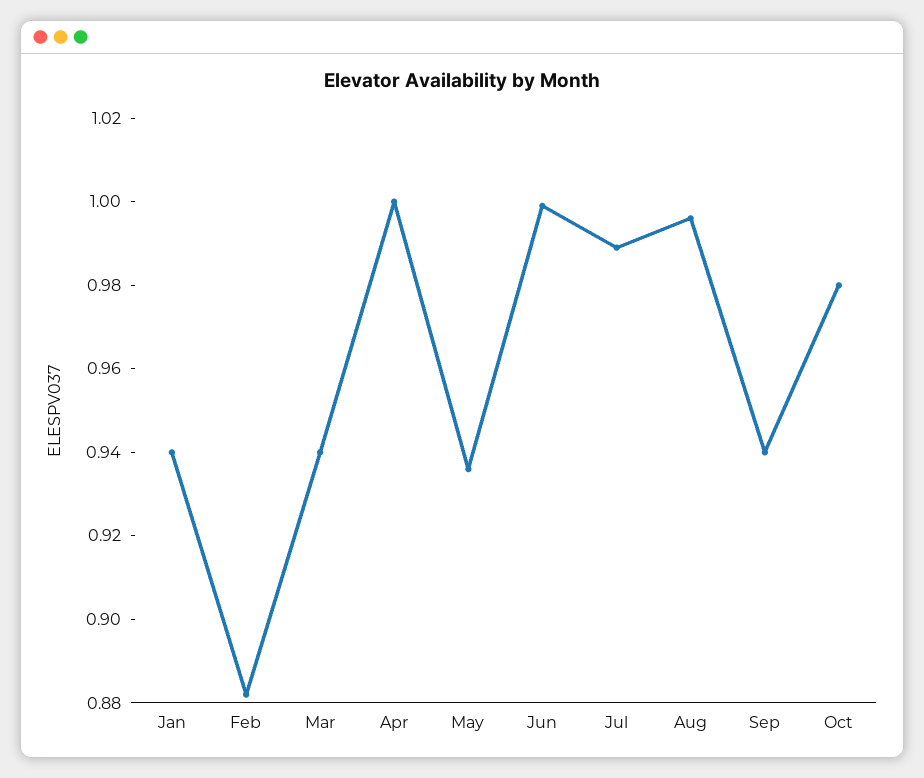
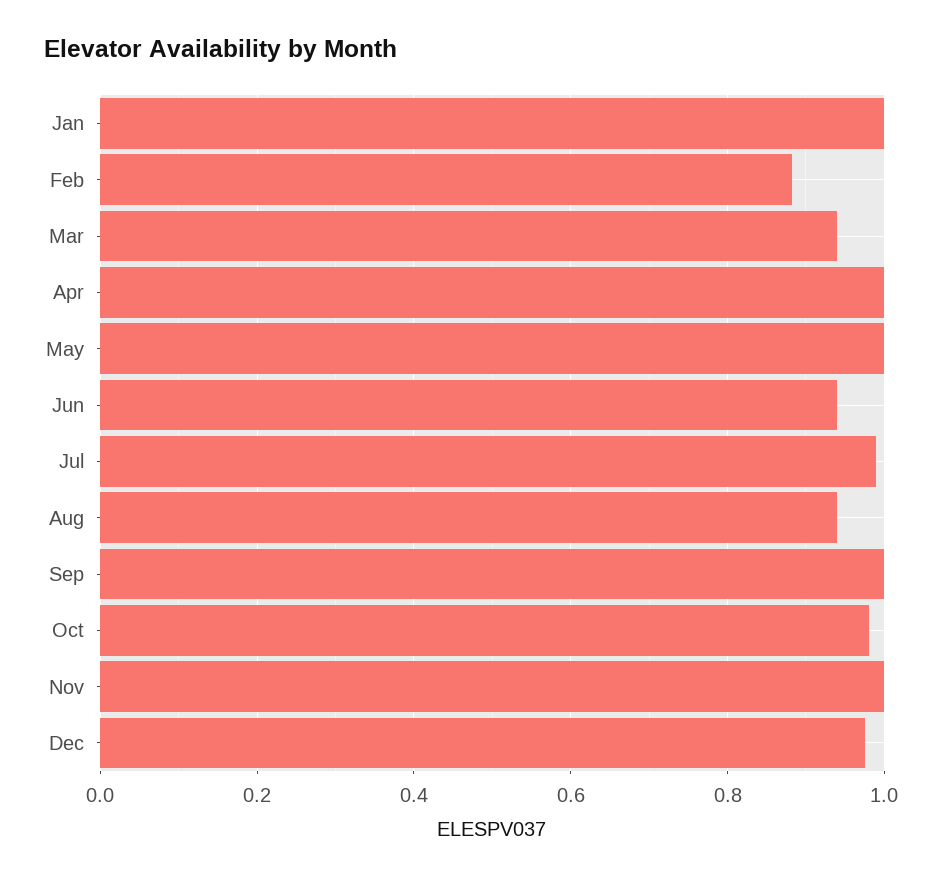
Jan: 0.94 -> 1
May: 0.935 -> 1
Jun: 1 -> 0.94
Aug: 0.995 -> 0.94
Sep: 0.94 -> 1
Nov: none -> 1
Dec: none -> 0.98

